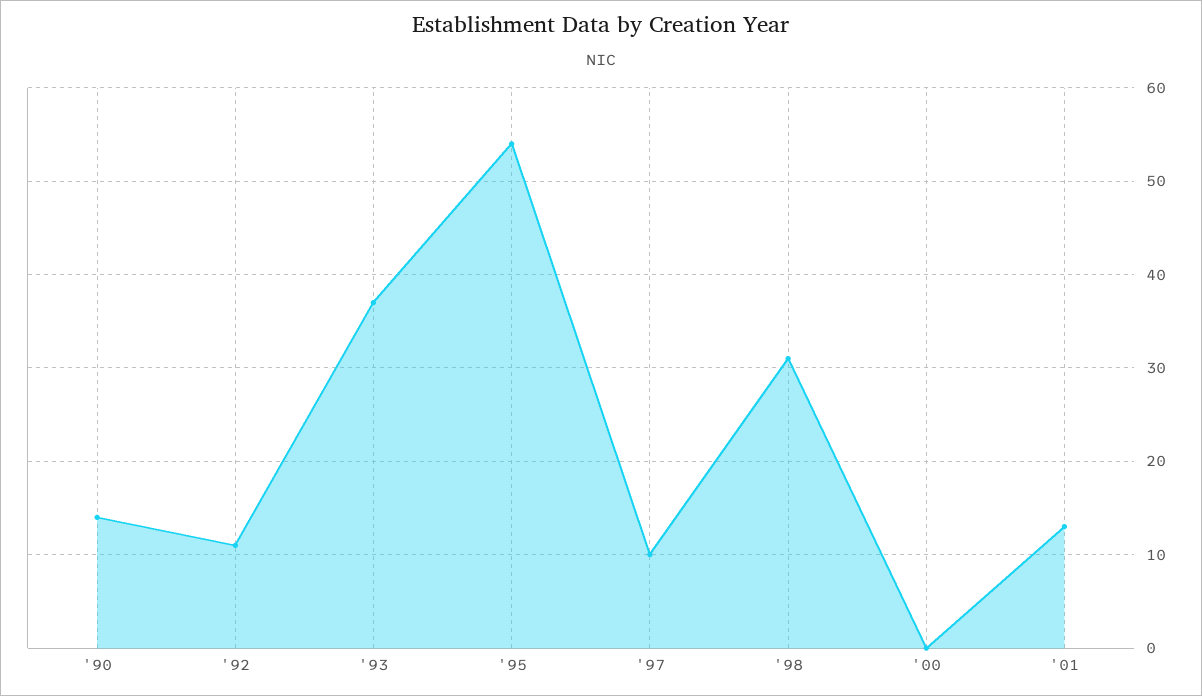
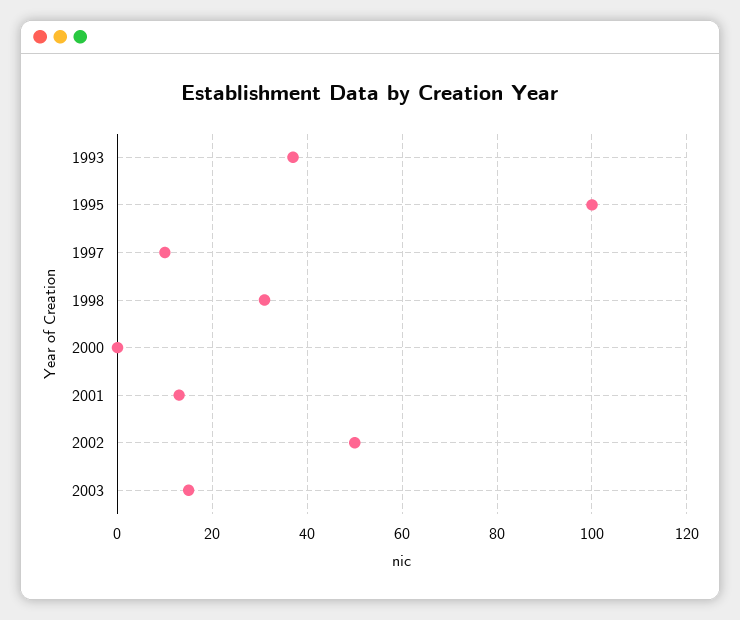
'90: 14 -> none
'92: 11 -> none
'95: 54 -> 100
2002: none -> 50
2003: none -> 15

